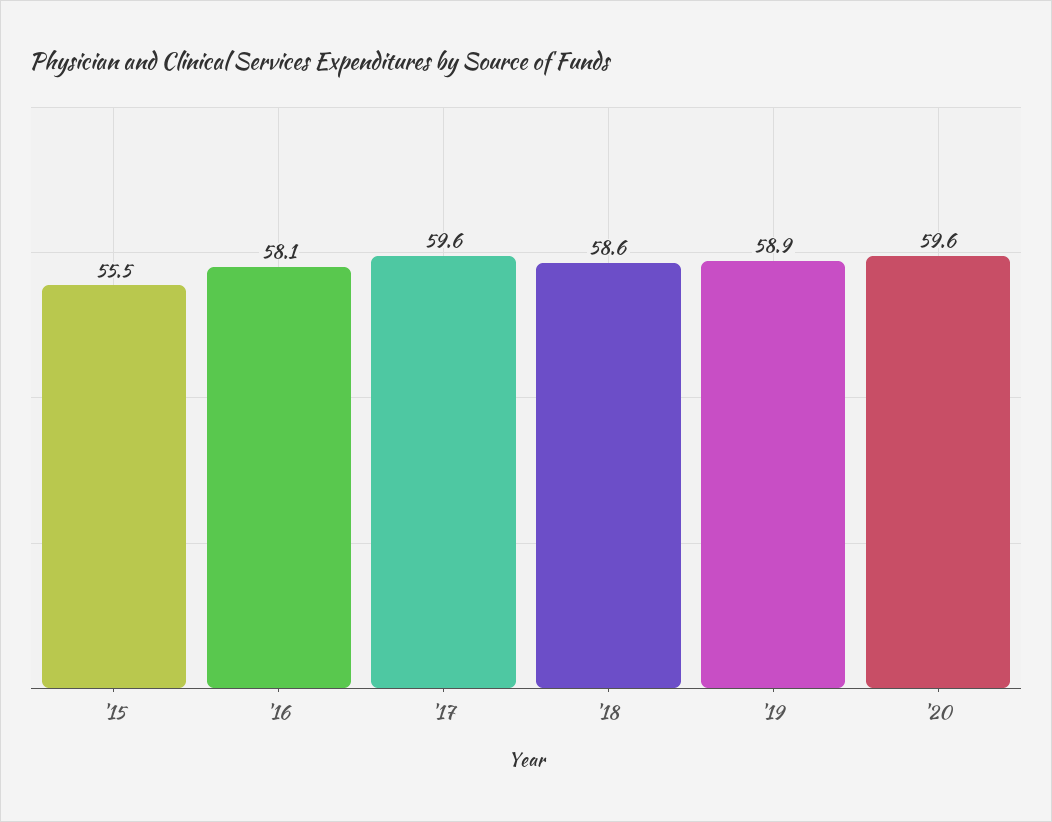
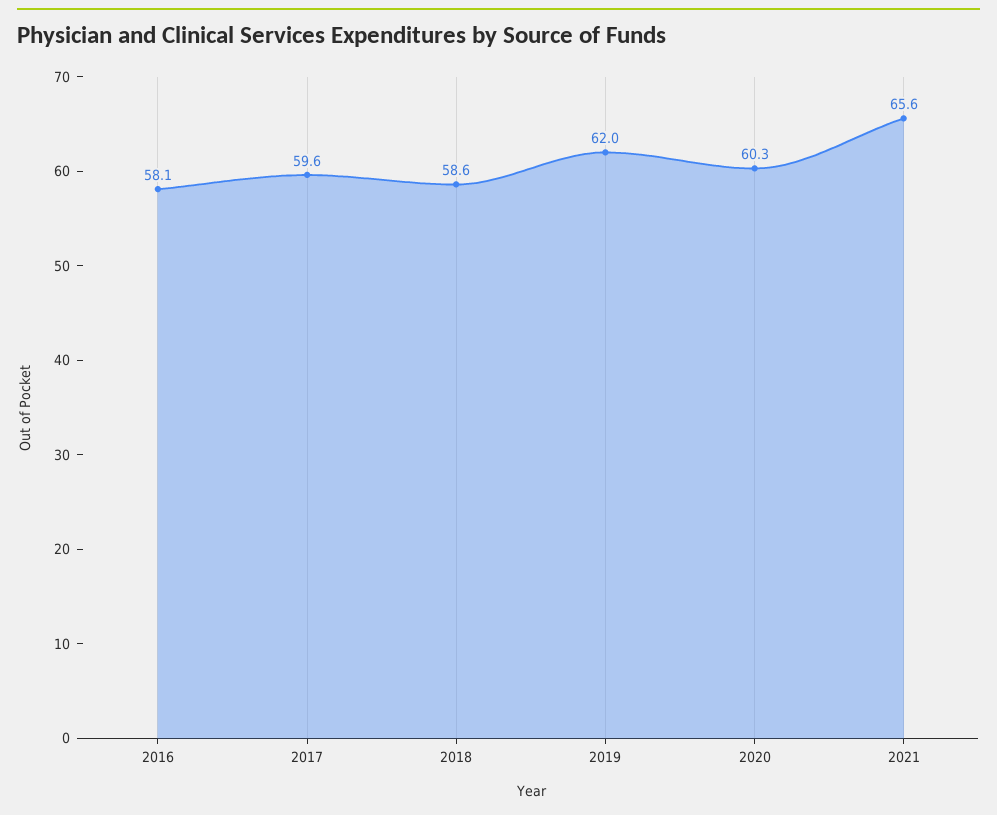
'15: 55.5 -> none
'19: 58.9 -> 62
'20: 59.6 -> 60.3
2021: none -> 65.6

